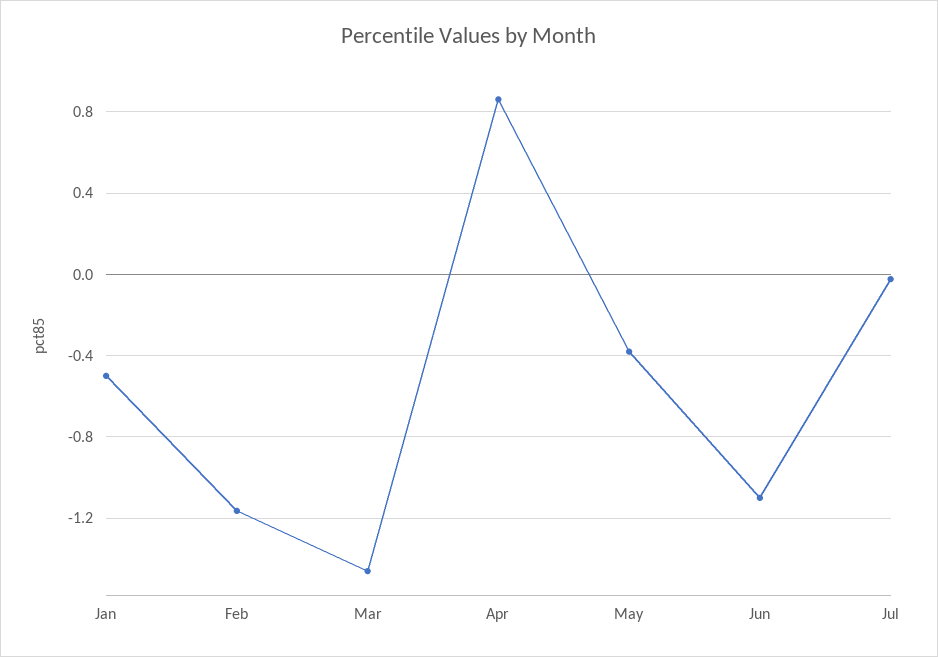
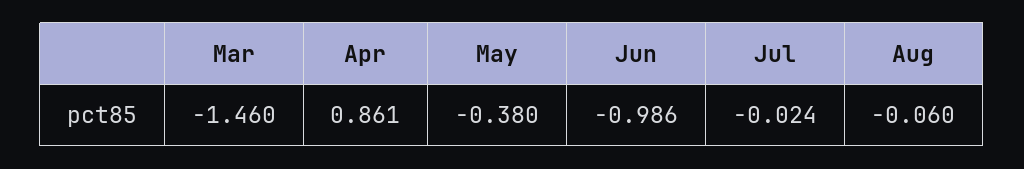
Jan: -0.5 -> none
Feb: -1.15 -> none
Jun: -1.1 -> -0.986
Aug: none -> -0.06

